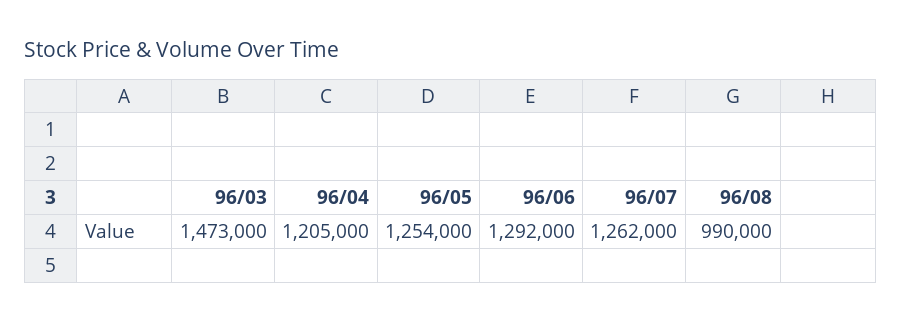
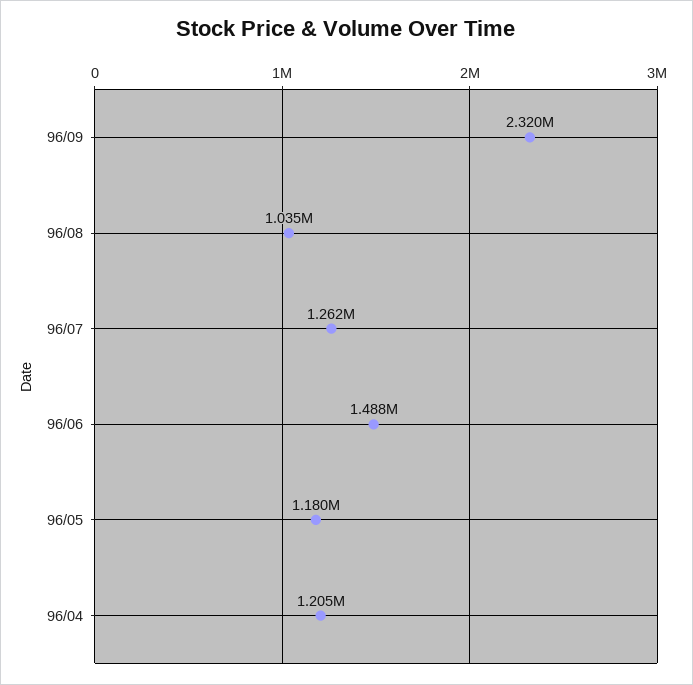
96/03: 1473000 -> none
96/05: 1254000 -> 1180000
96/06: 1292000 -> 1488000
96/08: 990000 -> 1035000
96/09: none -> 2320000

